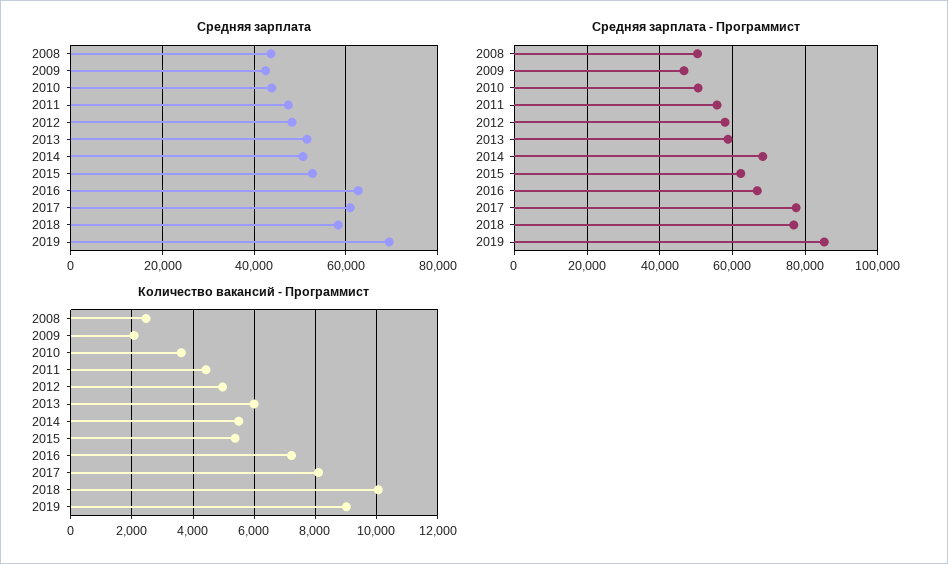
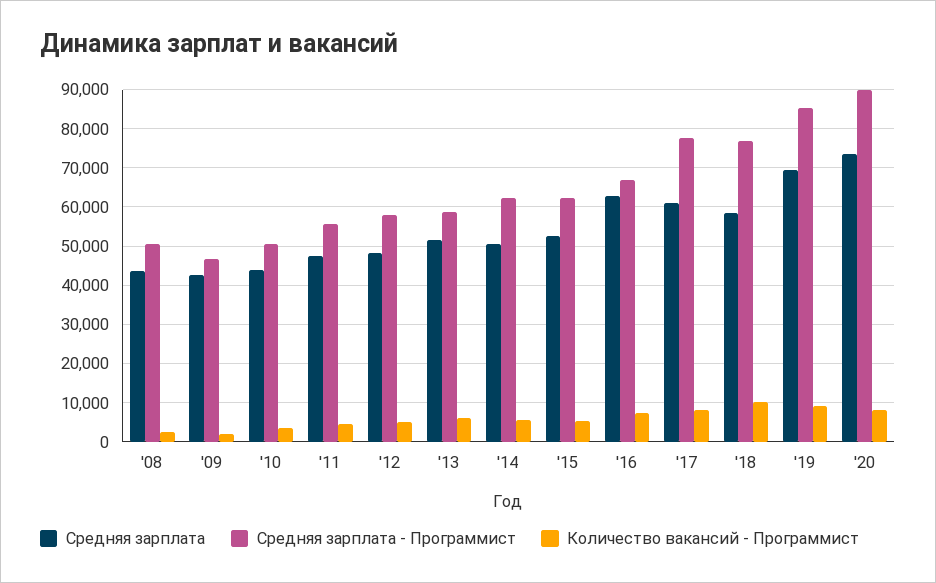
Средняя зарплата - Программист, 2014: 68000 -> 62000
Средняя зарплата, '20: none -> 74000
Средняя зарплата - Программист, '20: none -> 90000
Количество вакансий - Программист, '20: none -> 8000

